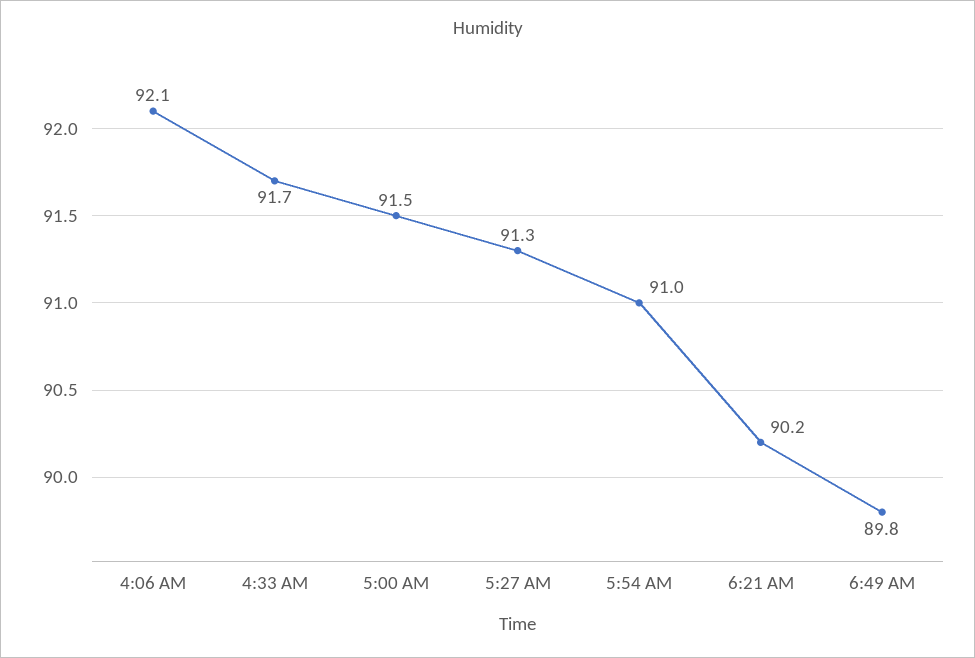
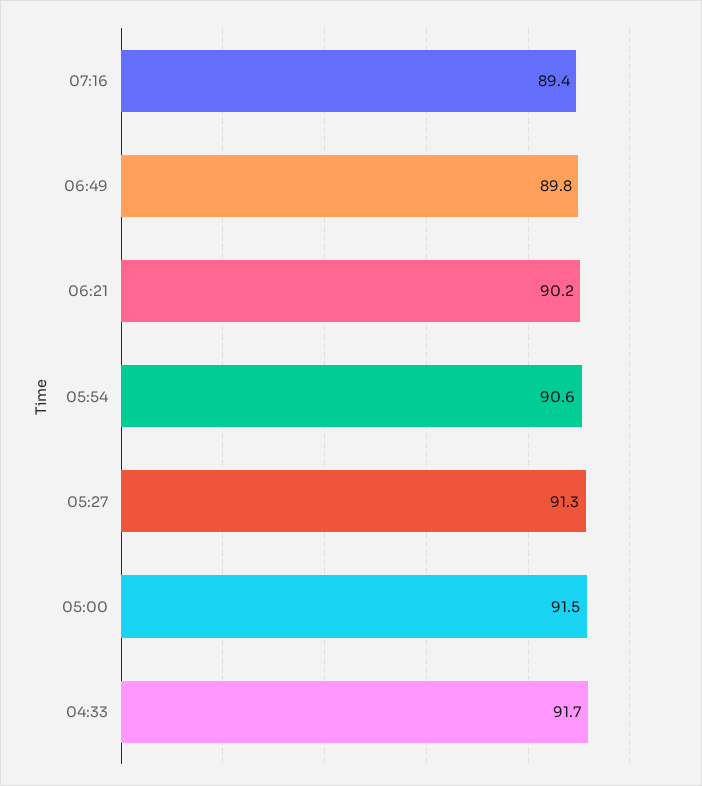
4:06 AM: 92.1 -> none
5:54 AM: 91 -> 90.6
07:16: none -> 89.4

